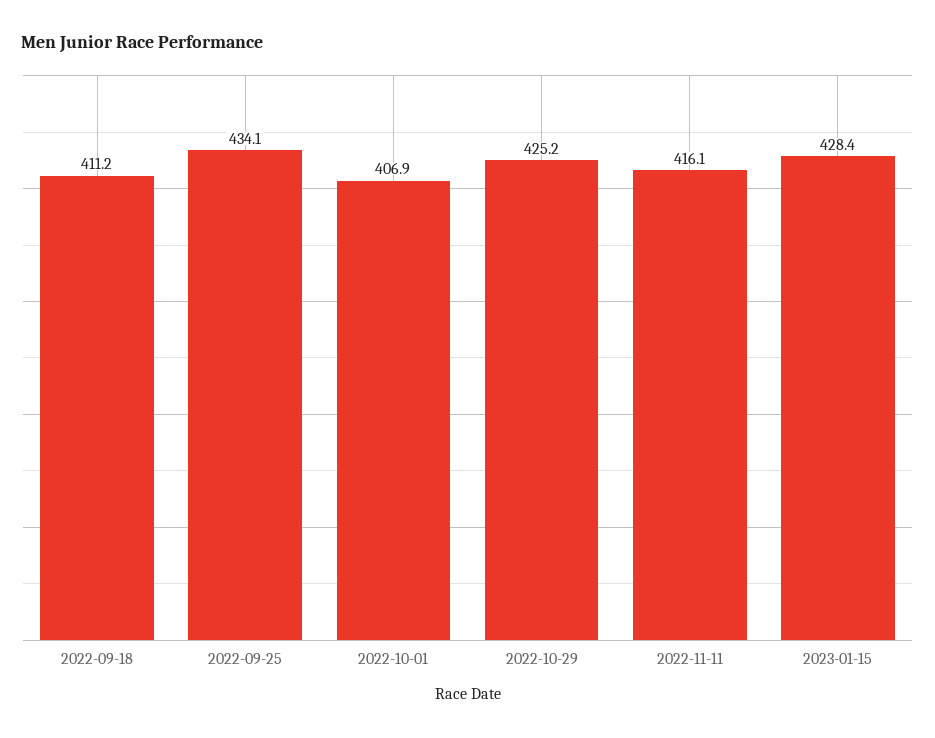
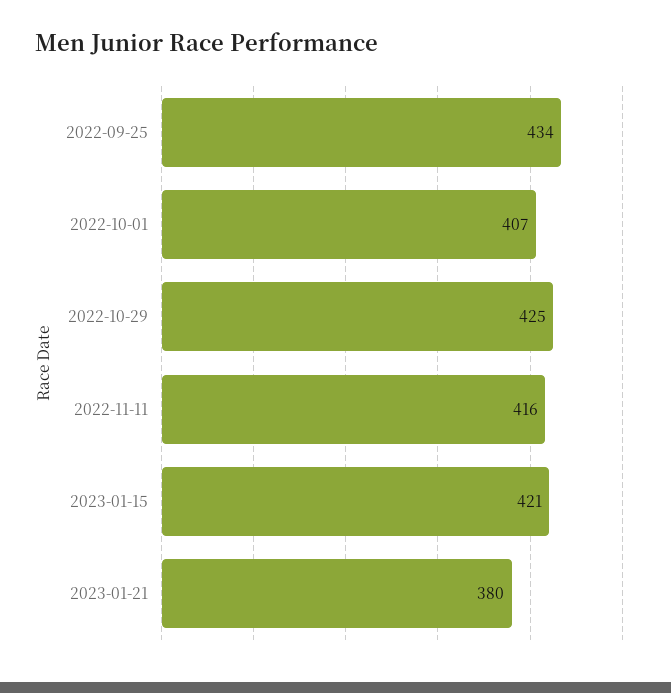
2022-09-18: 411.2 -> none
2023-01-15: 428.4 -> 421
2023-01-21: none -> 380

